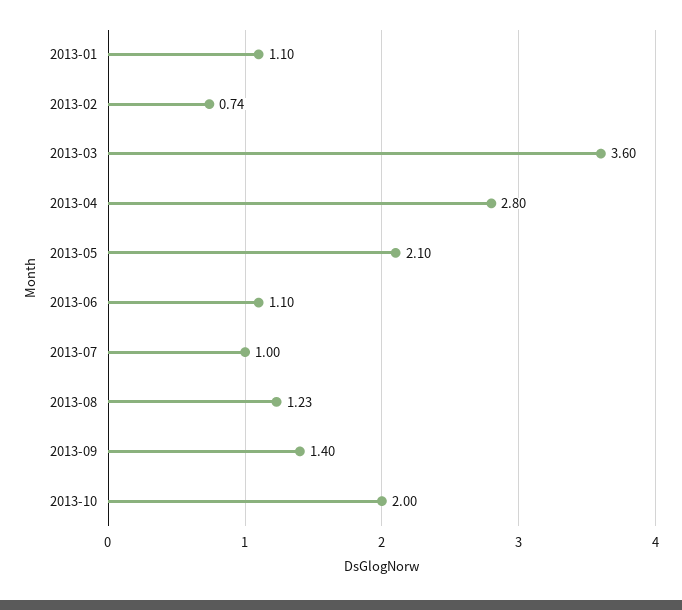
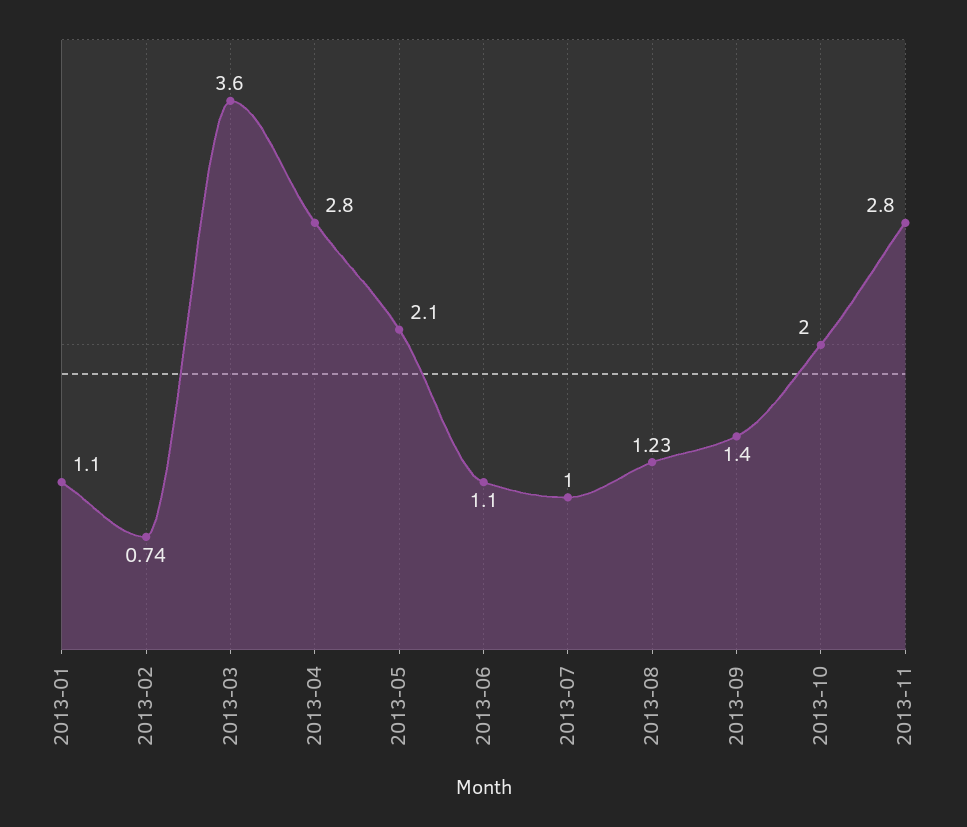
2013-11: none -> 2.8

